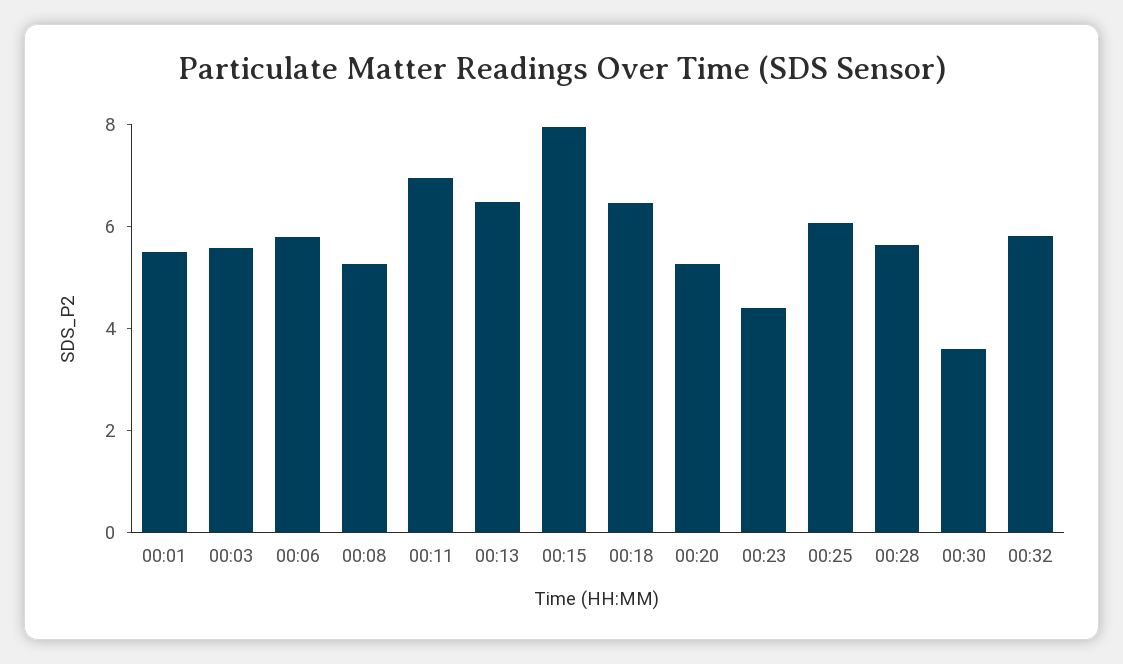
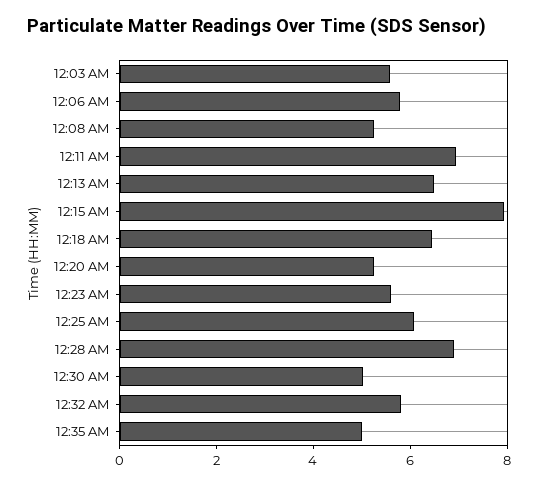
00:01: 5.5 -> none
00:23: 4.5 -> 5.5
00:28: 5.5 -> 7
00:30: 3.5 -> 5
12:35 AM: none -> 5

